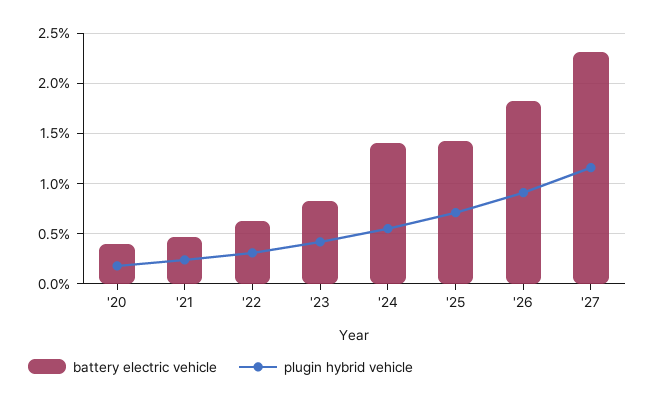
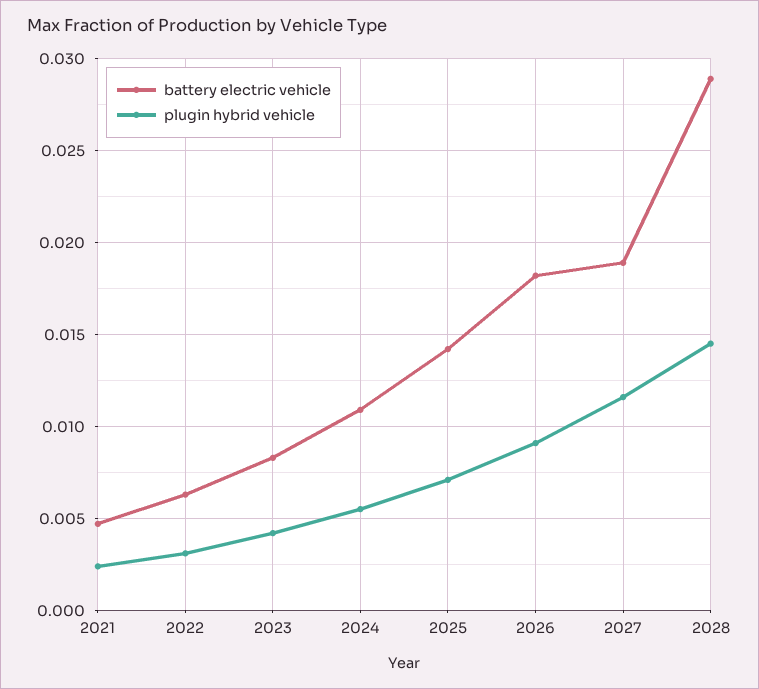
battery electric vehicle, '20: 0.004 -> none
plugin hybrid vehicle, '20: 0.002 -> none
battery electric vehicle, '24: 0.014 -> 0.011
battery electric vehicle, '27: 0.023 -> 0.019
battery electric vehicle, 2028: none -> 0.029
plugin hybrid vehicle, 2028: none -> 0.0145

